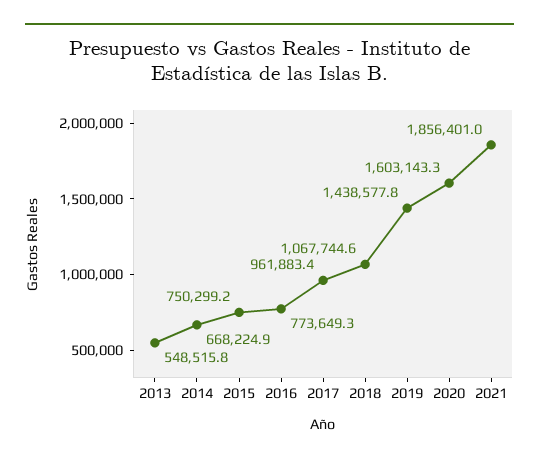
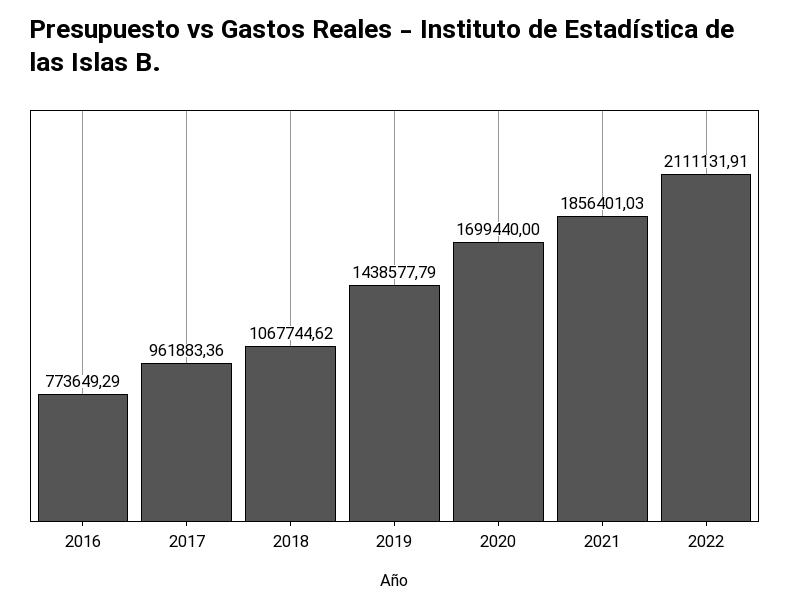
2013: 548515.8 -> none
2014: 668224.9 -> none
2015: 750299.2 -> none
2020: 1603143.3 -> 1699440
2022: none -> 2111131.91

